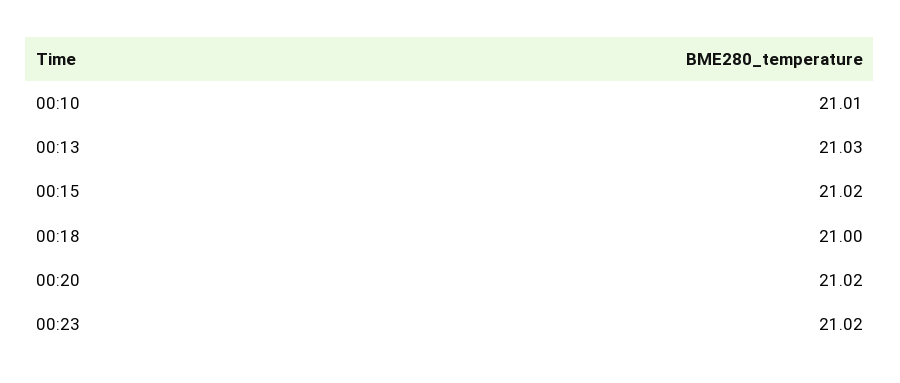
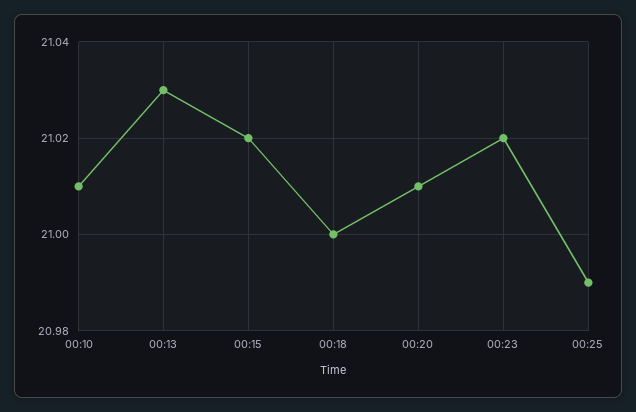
00:20: 21.02 -> 21.01
00:25: none -> 20.99

